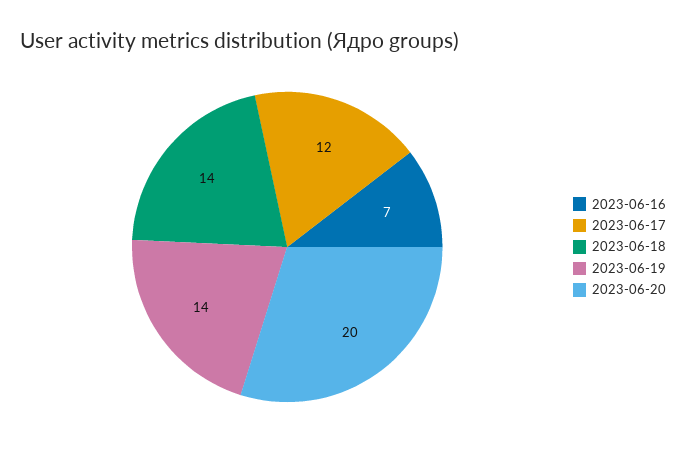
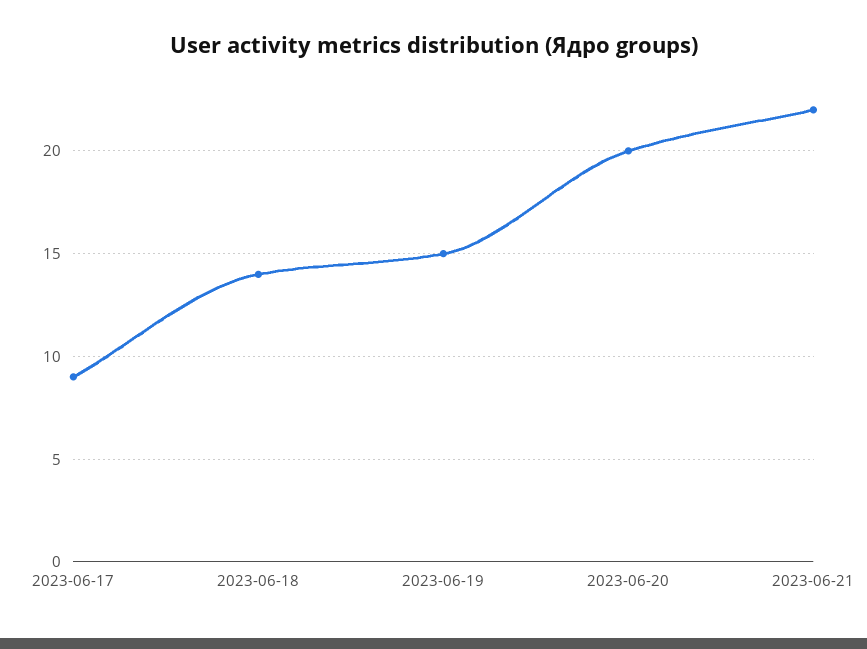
2023-06-16: 7 -> none
2023-06-17: 12 -> 9
2023-06-19: 14 -> 15
2023-06-21: none -> 22

